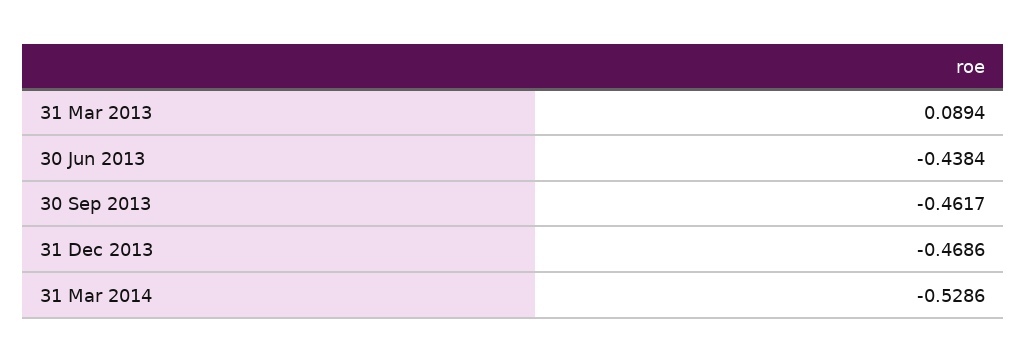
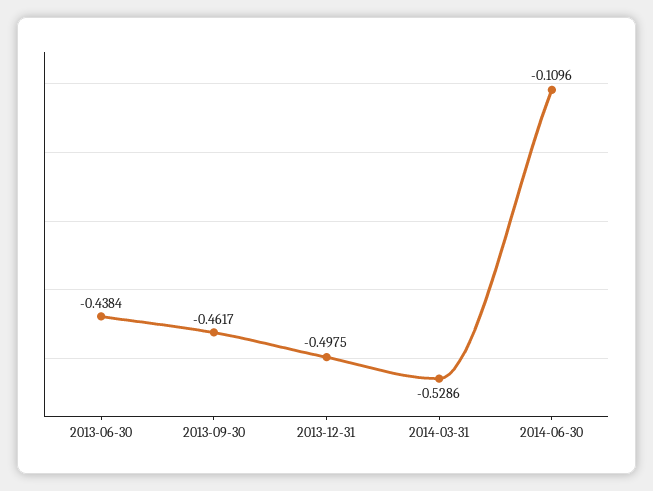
31 Mar 2013: 0.0894 -> none
31 Dec 2013: -0.4686 -> -0.4975
2014-06-30: none -> -0.1096

